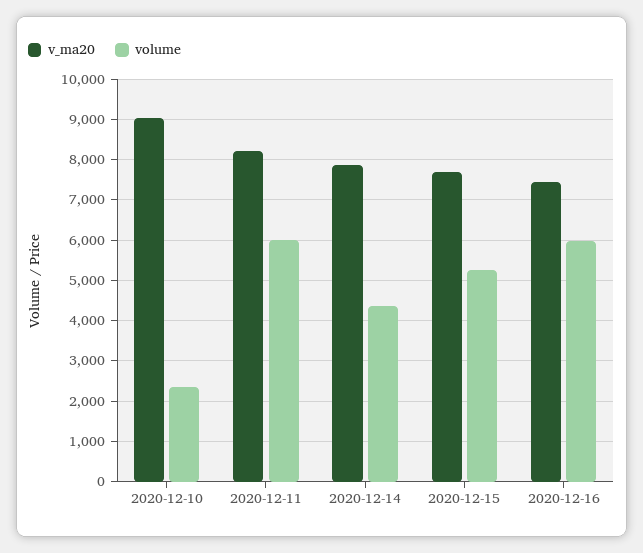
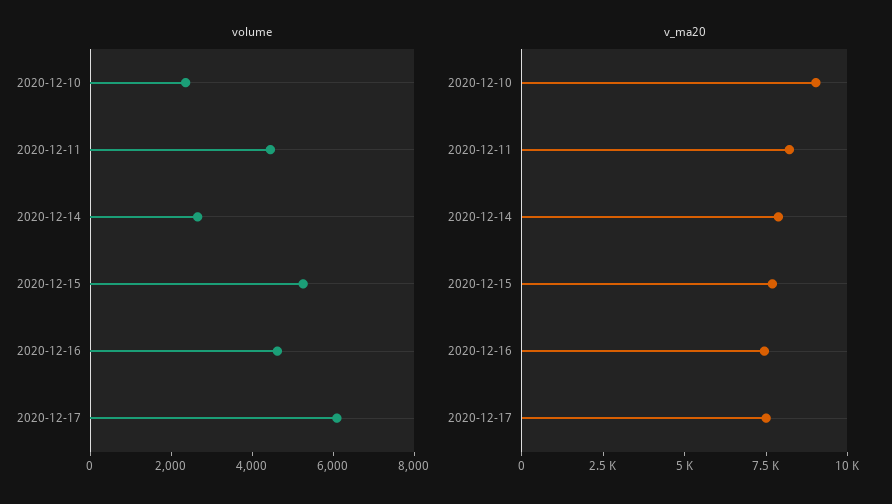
volume, 2020-12-11: 6000 -> 4500
volume, 2020-12-14: 4400 -> 2500
volume, 2020-12-16: 6000 -> 4500
volume, 2020-12-17: none -> 6000
v_ma20, 2020-12-17: none -> 7500

